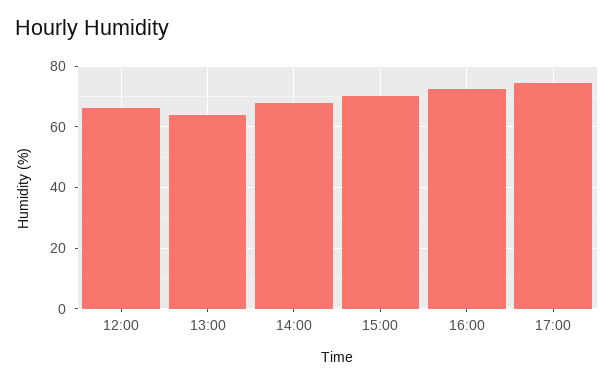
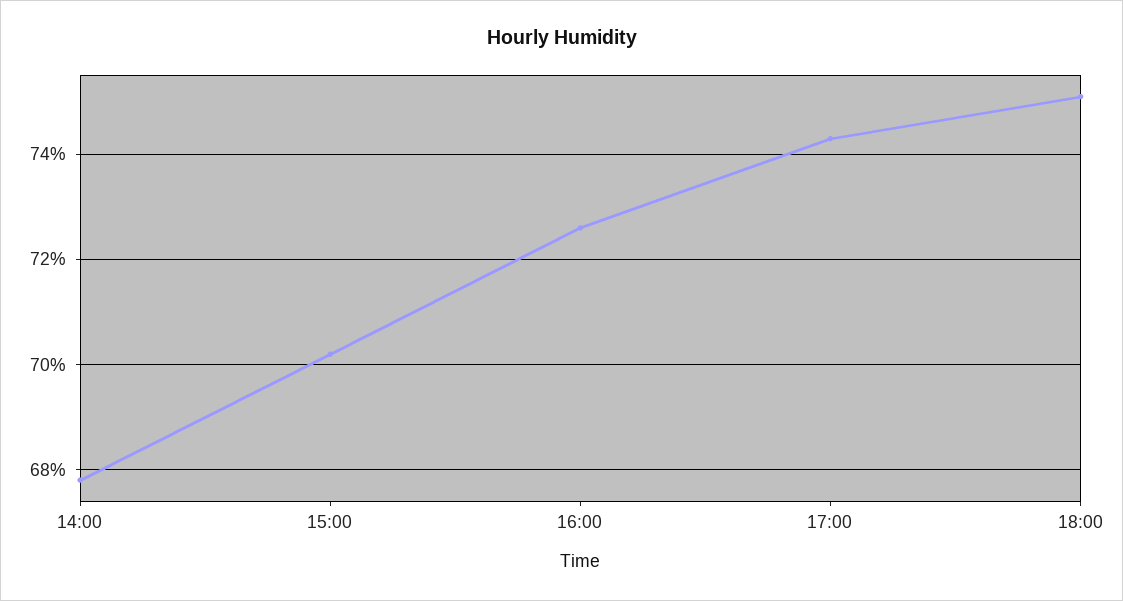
12:00: 66 -> none
13:00: 64 -> none
18:00: none -> 75

